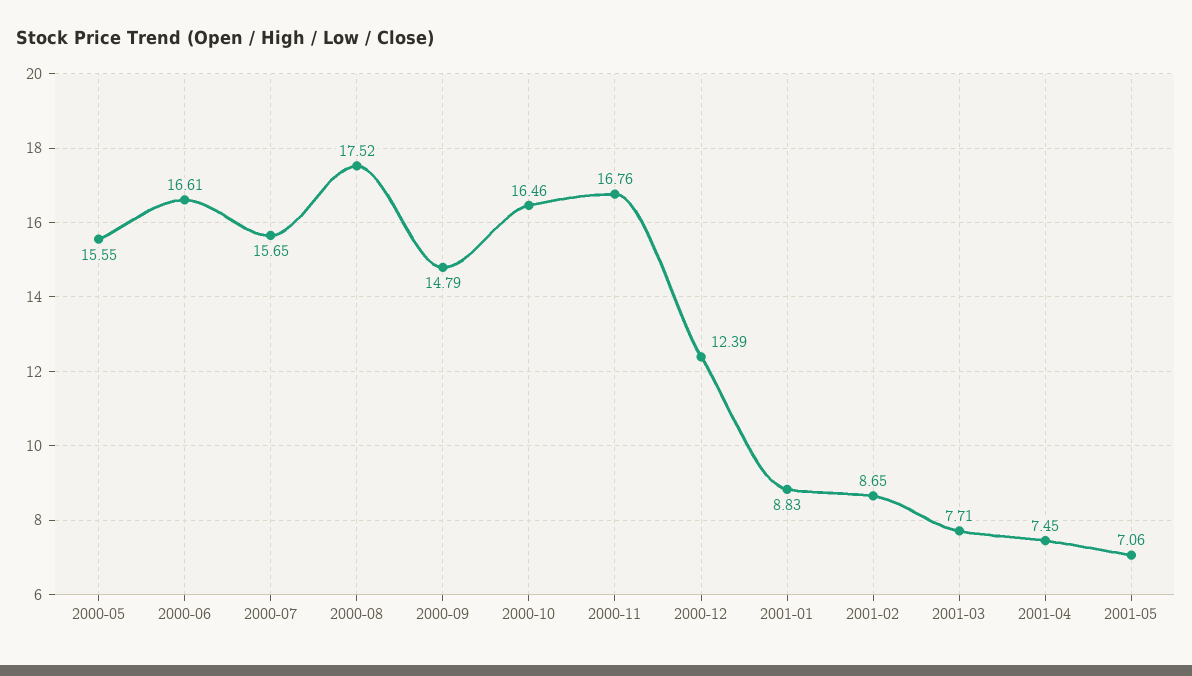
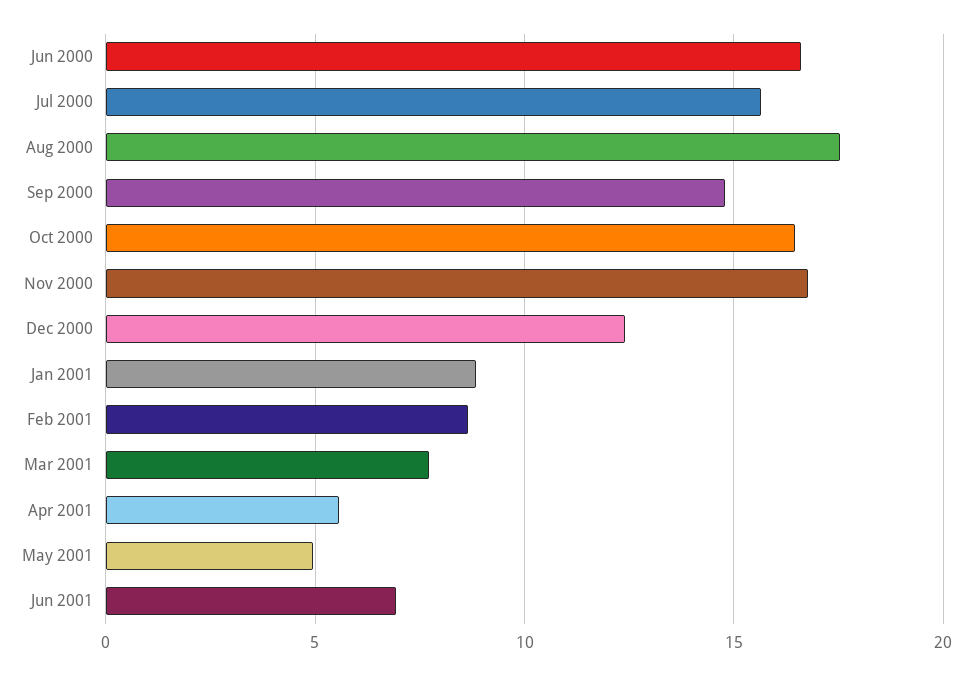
2000-05: 15.55 -> none
2001-04: 7.45 -> 5.5
2001-05: 7.06 -> 5
Jun 2001: none -> 7

